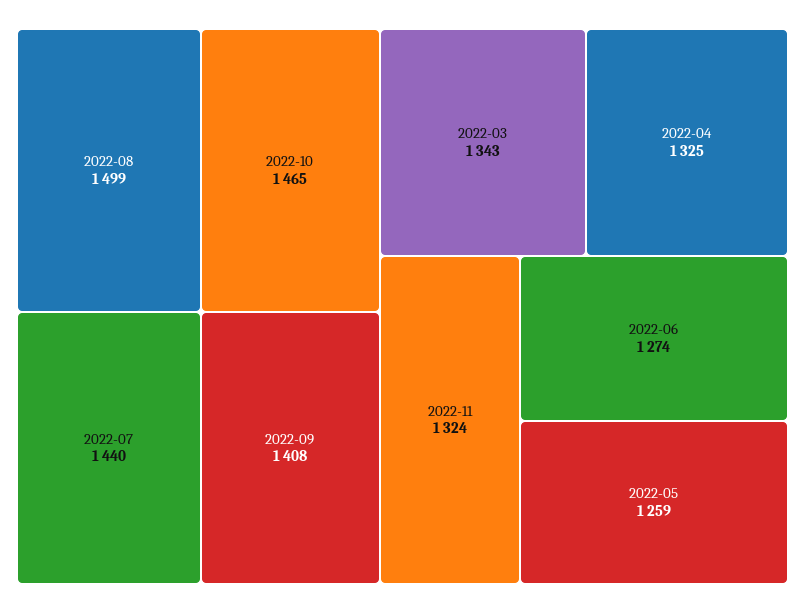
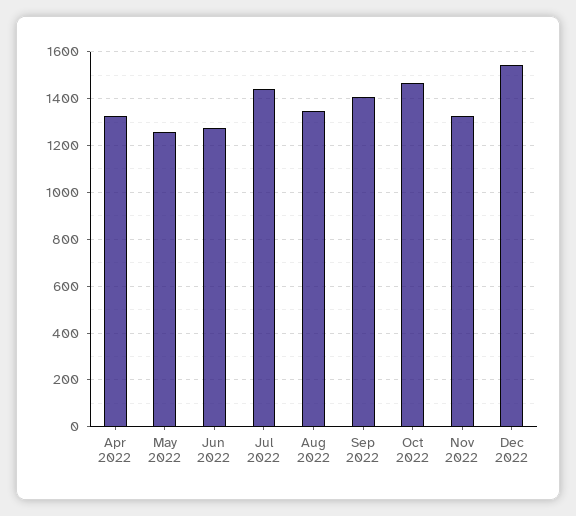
2022-08: 1499 -> 1350
2022-03: 1343 -> none
Dec 2022: none -> 1550

